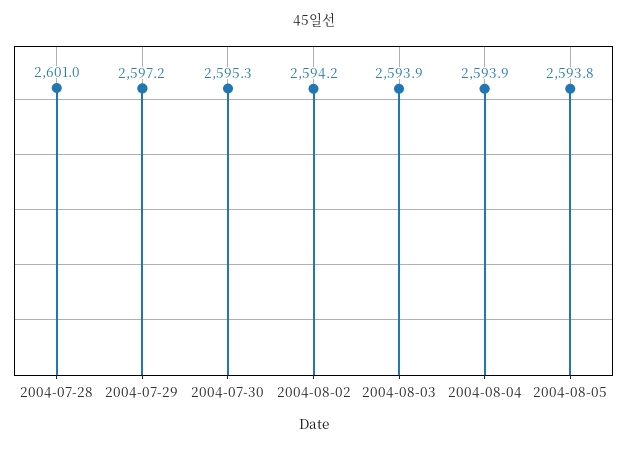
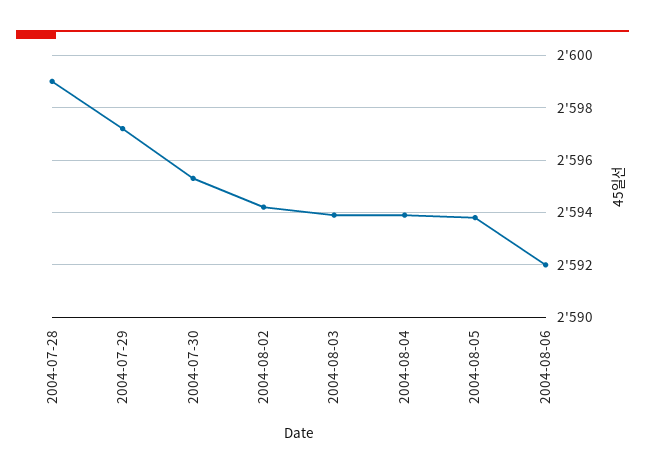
2004-07-28: 2601 -> 2599
2004-08-06: none -> 2592

